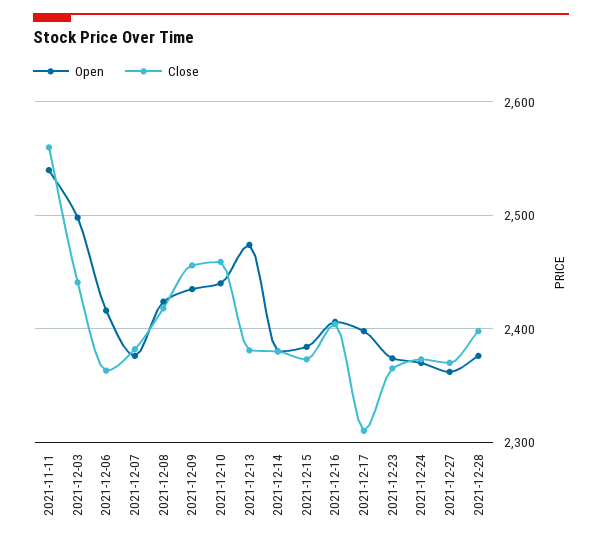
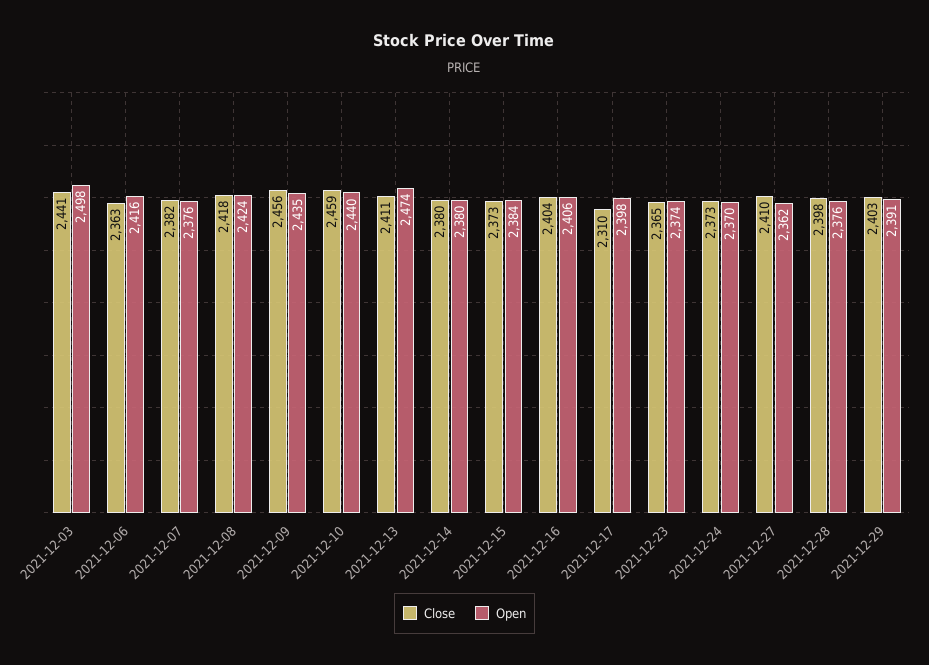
Open, 2021-11-11: 2540 -> none
Close, 2021-11-11: 2560 -> none
Close, 2021-12-13: 2380 -> 2411
Close, 2021-12-27: 2370 -> 2410
Close, 2021-12-29: none -> 2403
Open, 2021-12-29: none -> 2391

